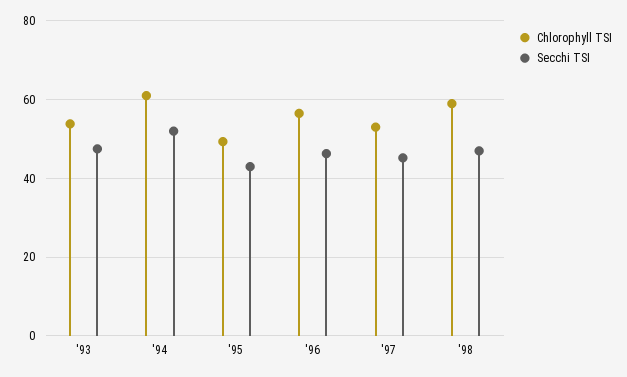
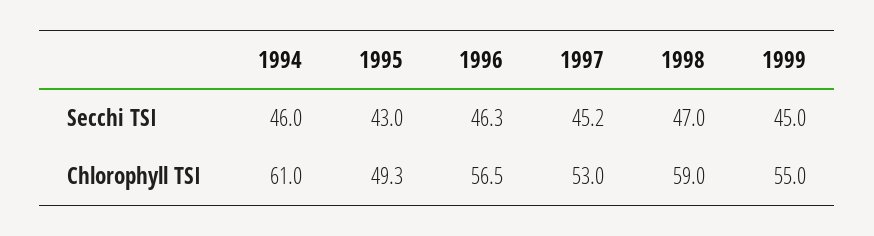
Chlorophyll TSI, '93: 54 -> none
Secchi TSI, '93: 48 -> none
Secchi TSI, '94: 52 -> 46
Secchi TSI, 1999: none -> 45
Chlorophyll TSI, 1999: none -> 55

